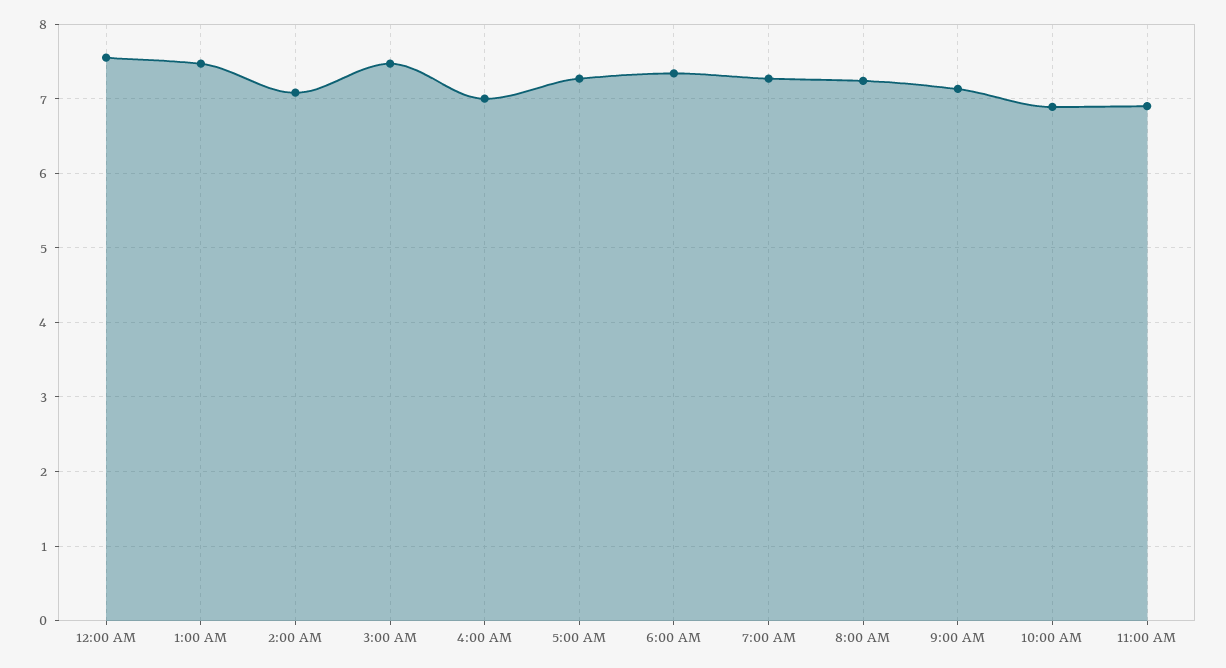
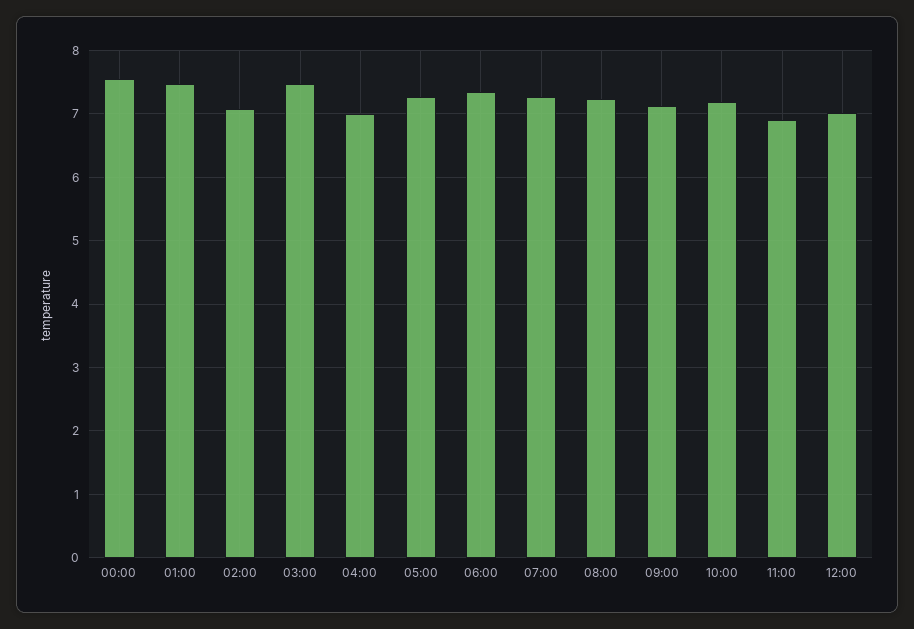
10:00 AM: 6.9 -> 7.2
12:00: none -> 7

